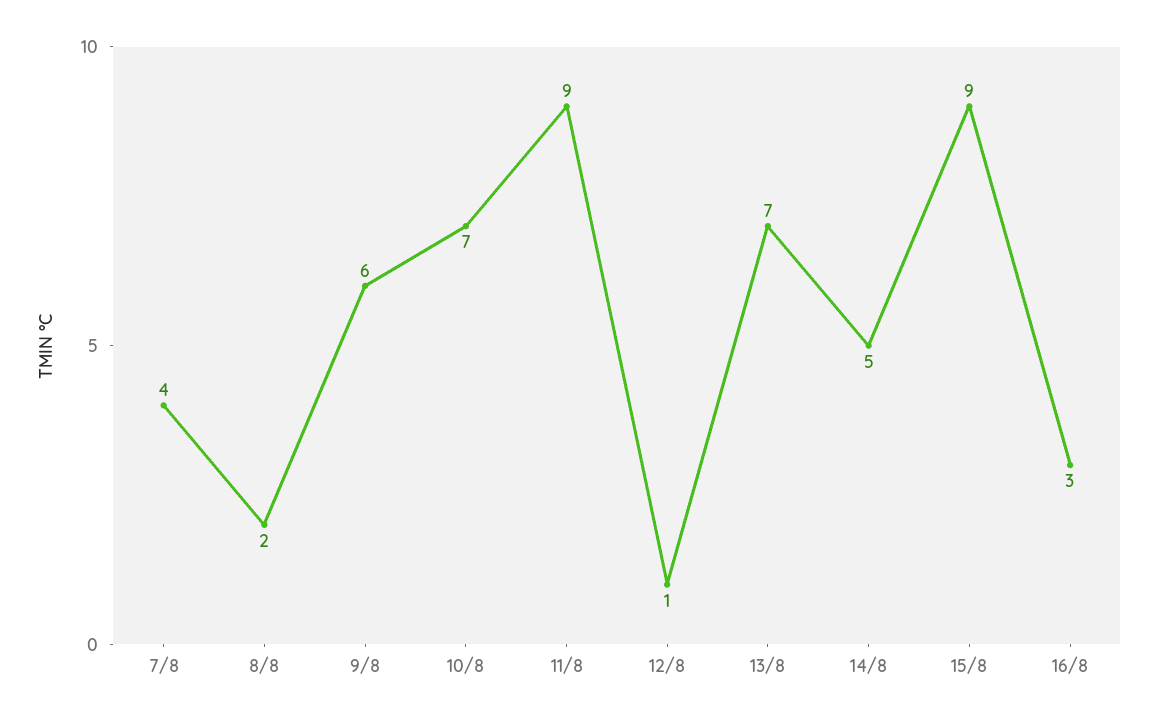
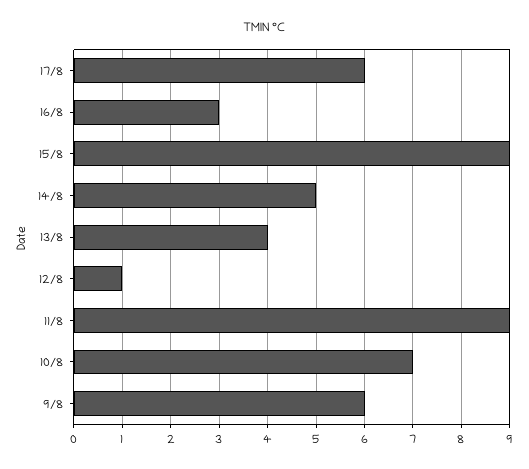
7/8: 4 -> none
8/8: 2 -> none
13/8: 7 -> 4
17/8: none -> 6

